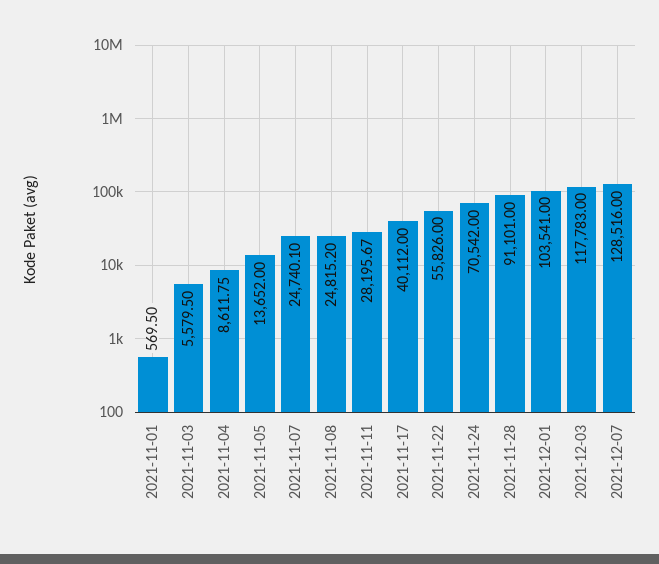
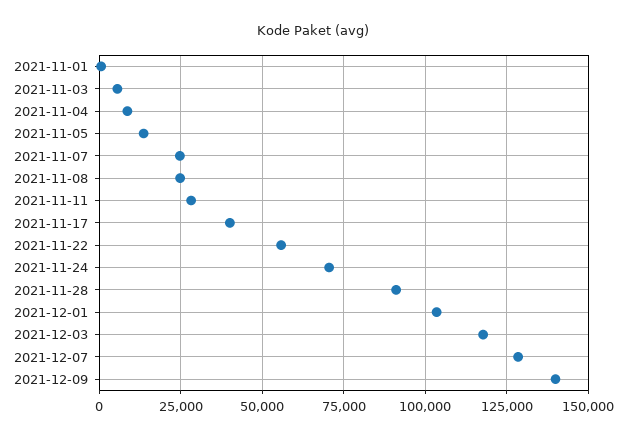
2021-12-09: none -> 140000

